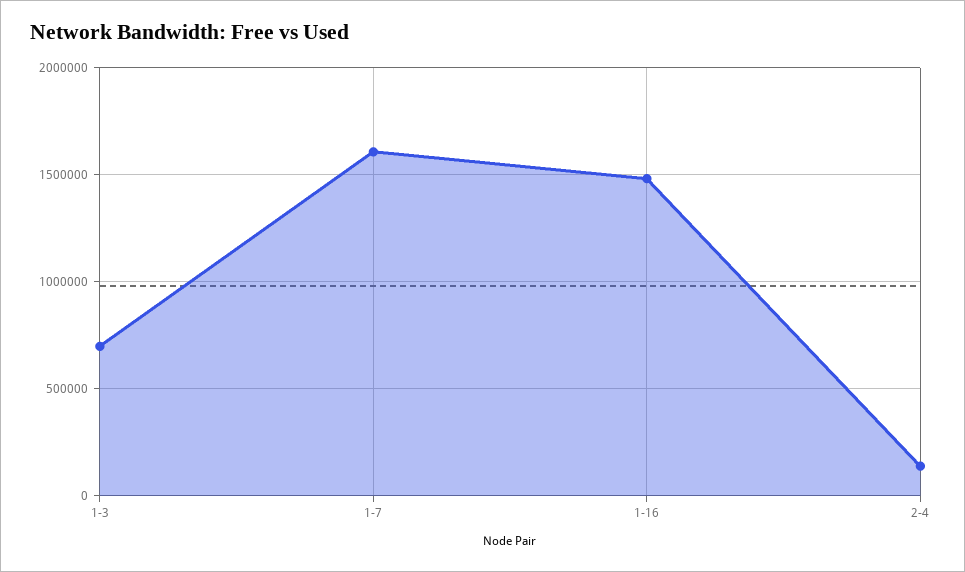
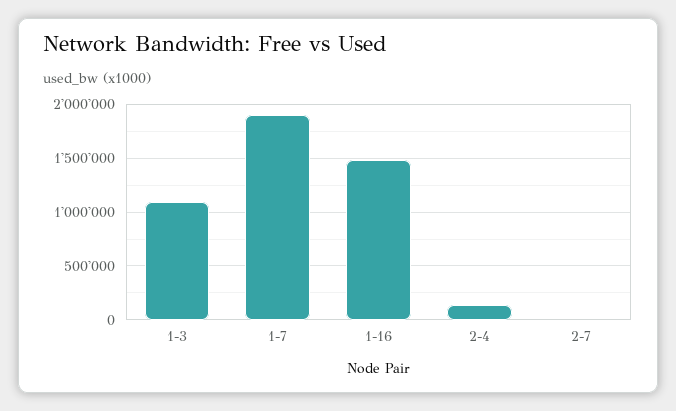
1-3: 700000 -> 1100000
1-7: 1600000 -> 1900000
2-7: none -> 0

